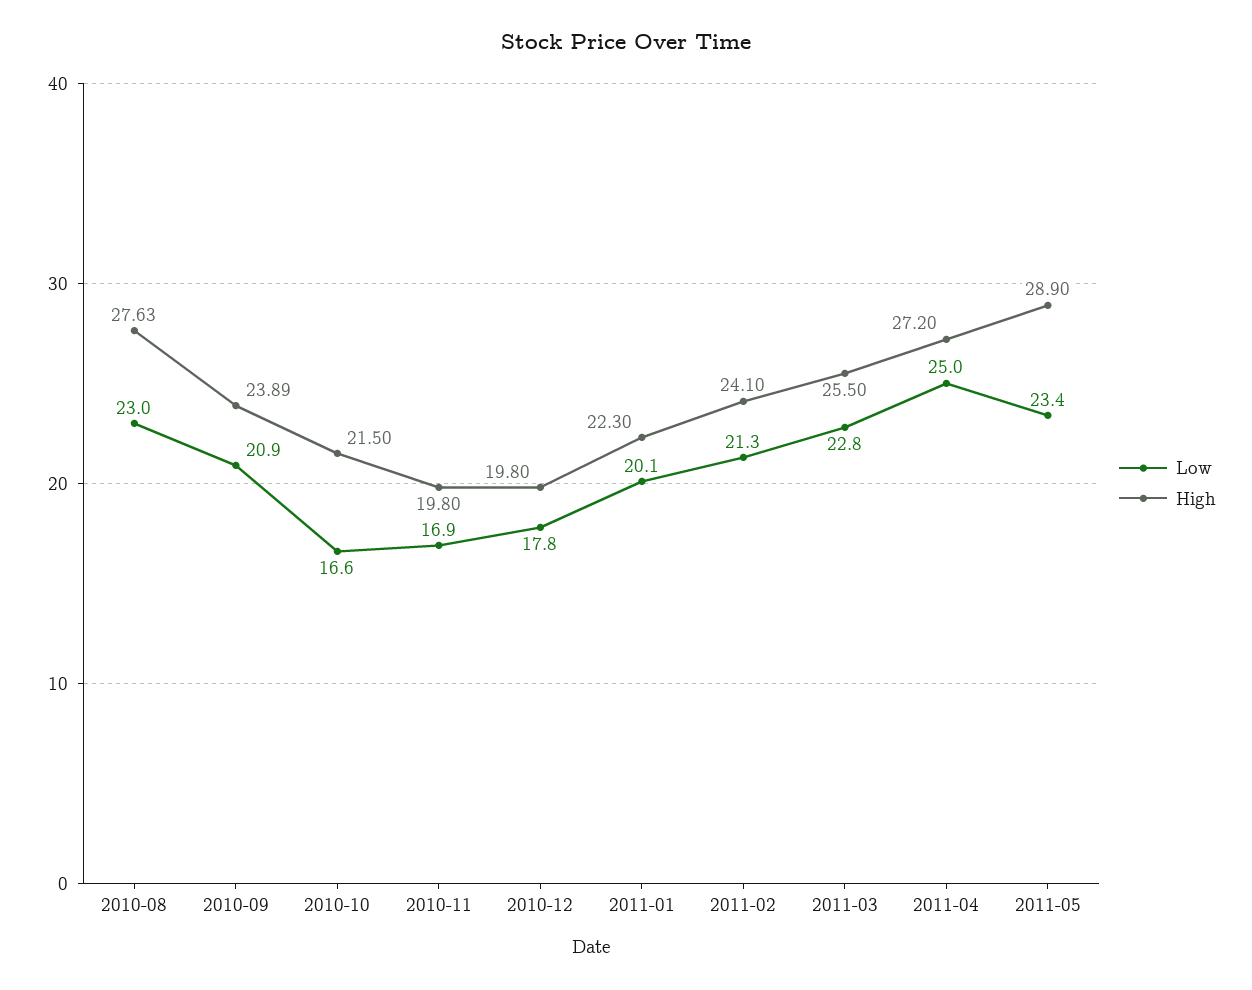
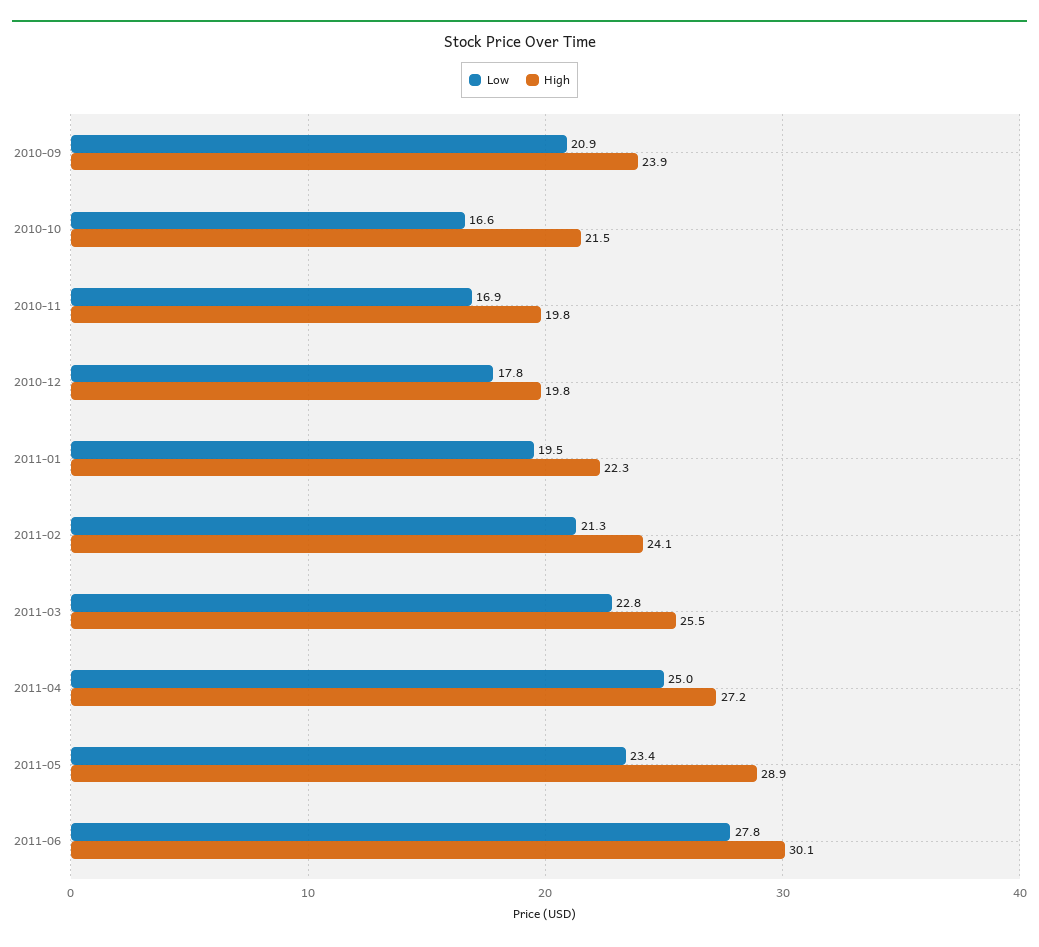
Low, 2010-08: 23 -> none
High, 2010-08: 27.63 -> none
Low, 2011-01: 20.1 -> 19.5
Low, 2011-06: none -> 27.8
High, 2011-06: none -> 30.1

